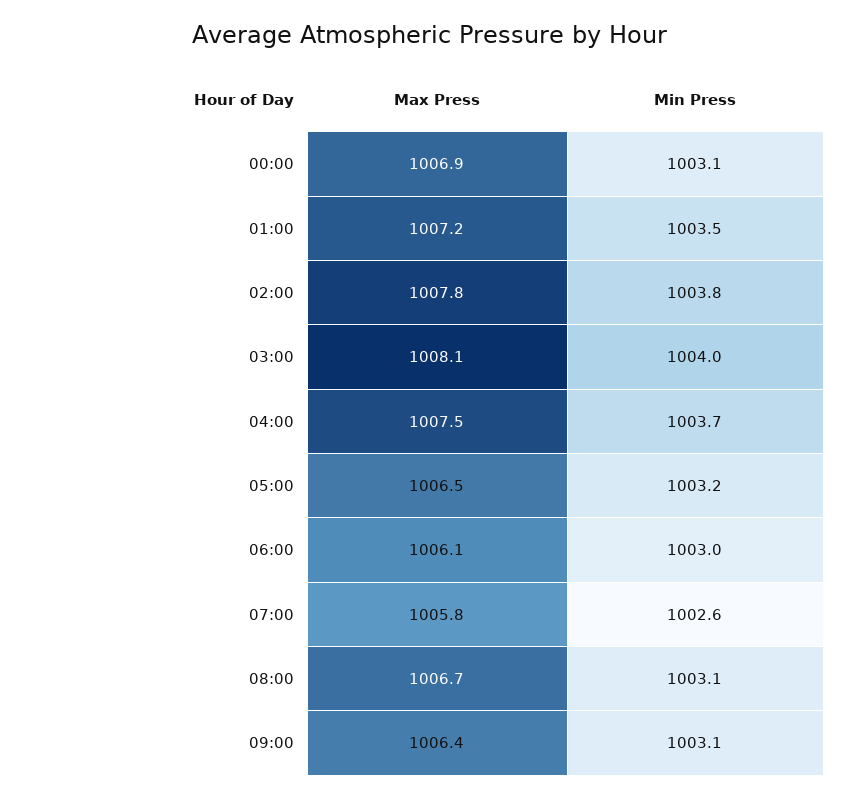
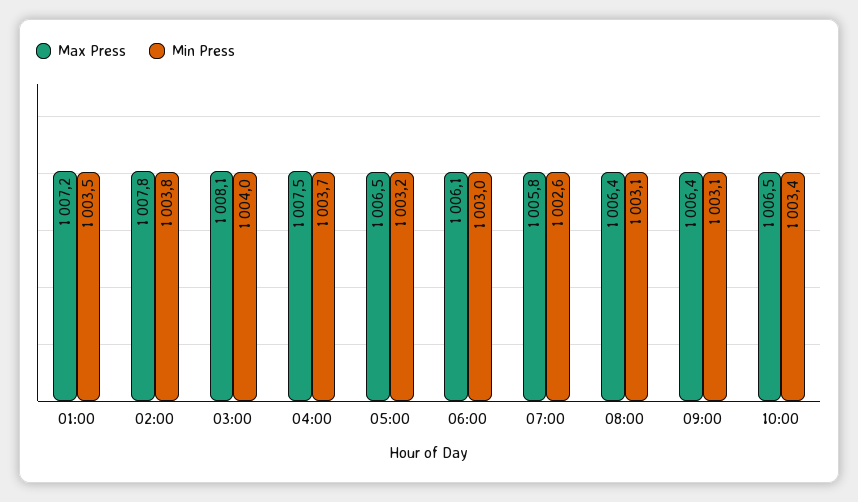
Max Press, 00:00: 1006.9 -> none
Min Press, 00:00: 1003.1 -> none
Max Press, 08:00: 1006.7 -> 1006.4
Max Press, 10:00: none -> 1006.5
Min Press, 10:00: none -> 1003.4

